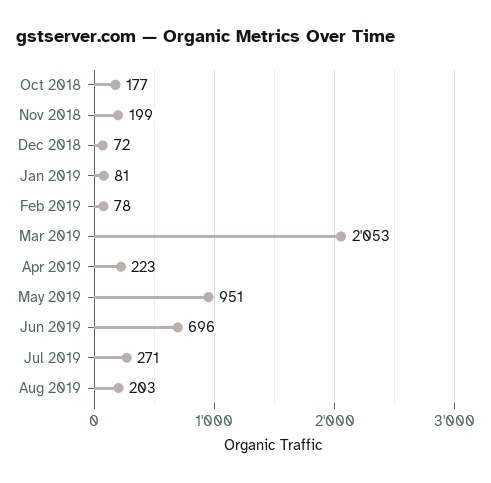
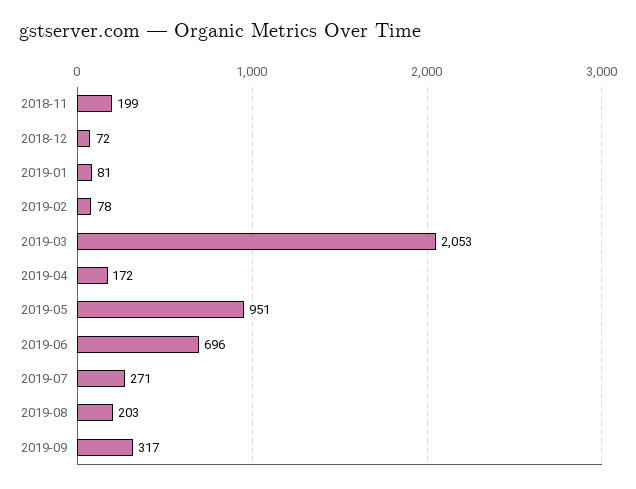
Oct 2018: 177 -> none
Apr 2019: 223 -> 172
2019-09: none -> 317

